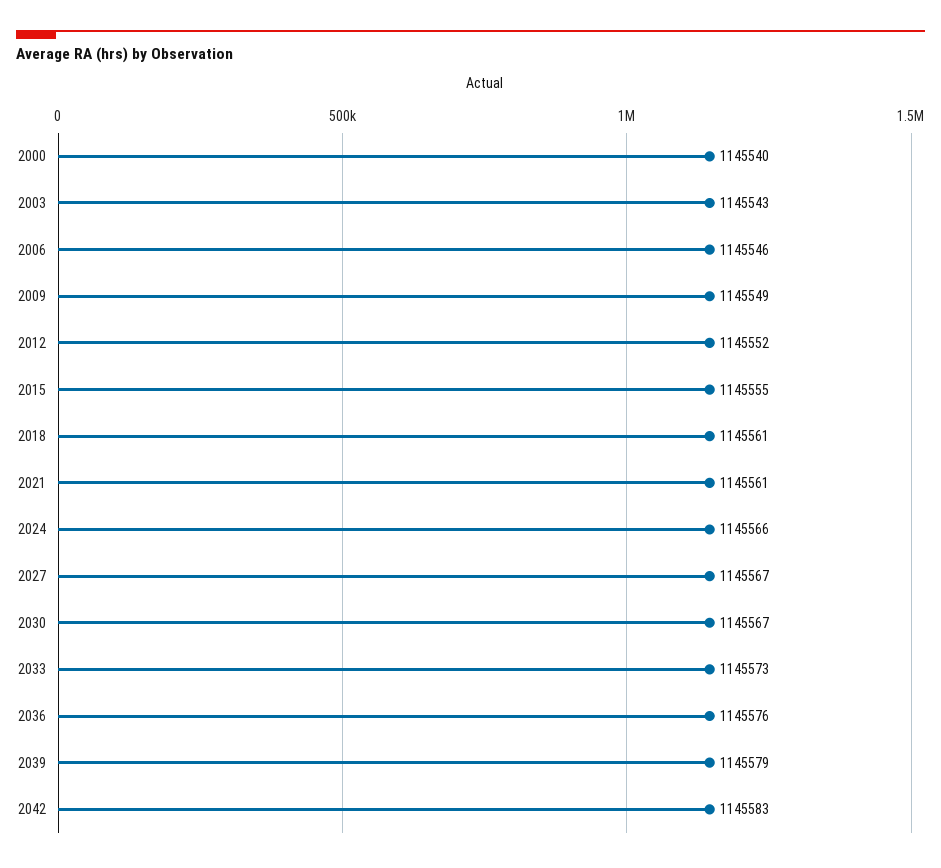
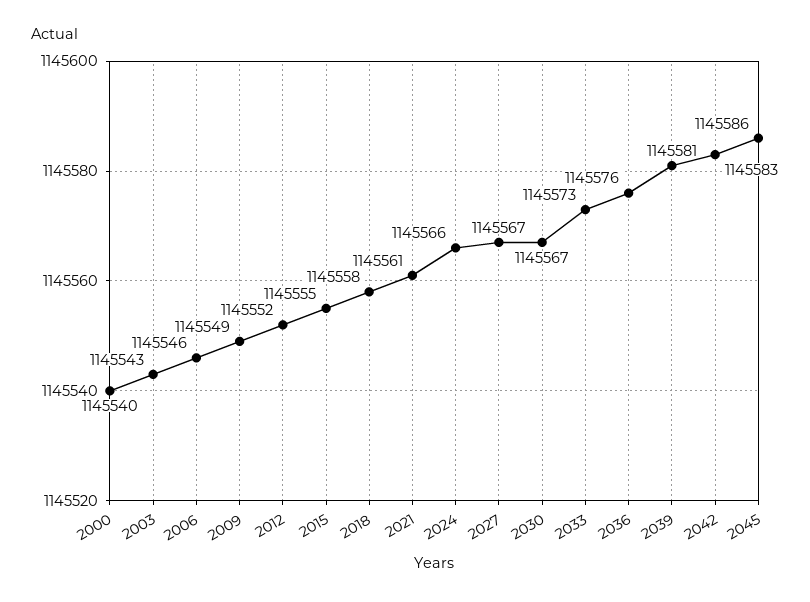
2018: 1145561 -> 1145558
2039: 1145579 -> 1145581
2045: none -> 1145586

